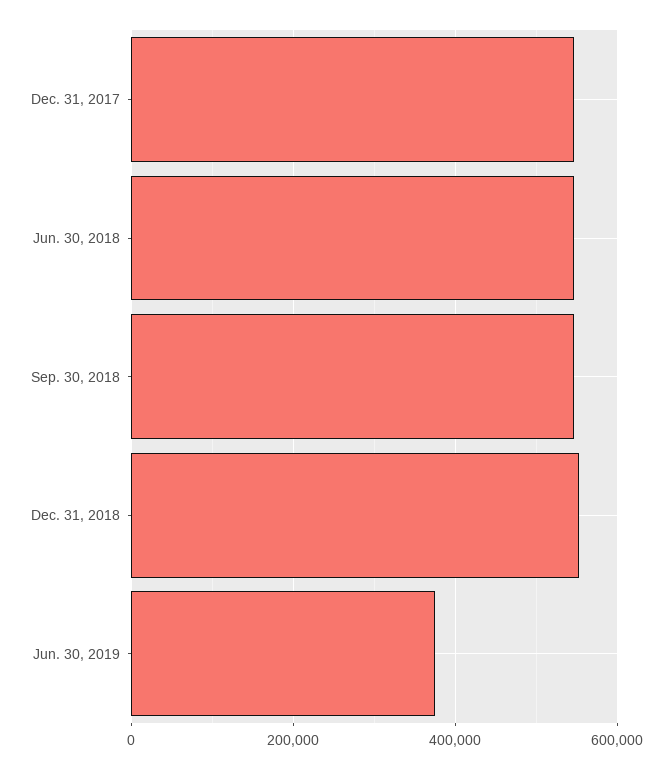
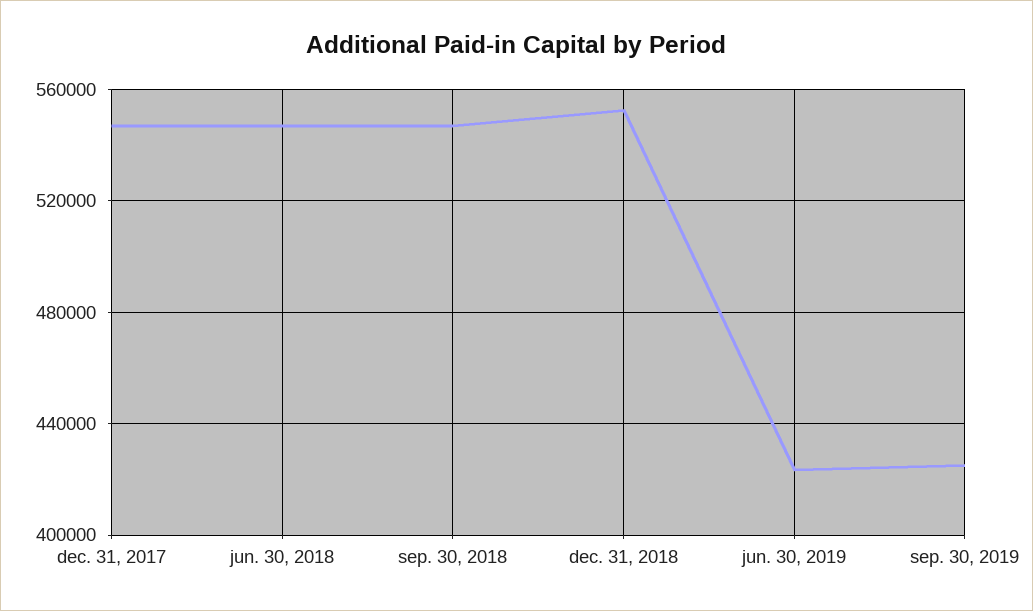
Jun. 30, 2019: 380000 -> 425000
sep. 30, 2019: none -> 425000

